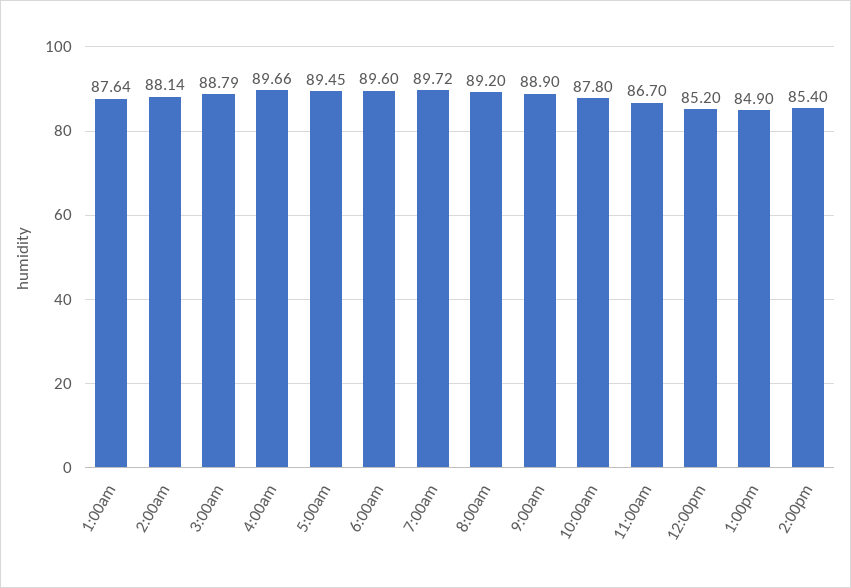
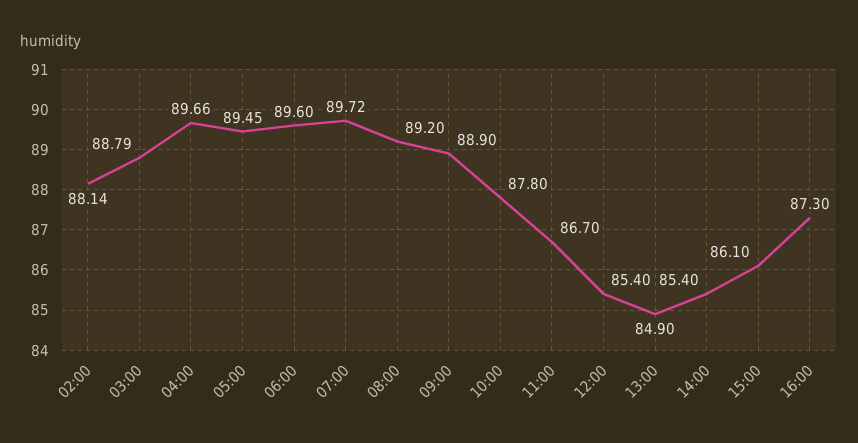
1:00am: 87.64 -> none
12:00pm: 85.2 -> 85.4
15:00: none -> 86.1
16:00: none -> 87.3

